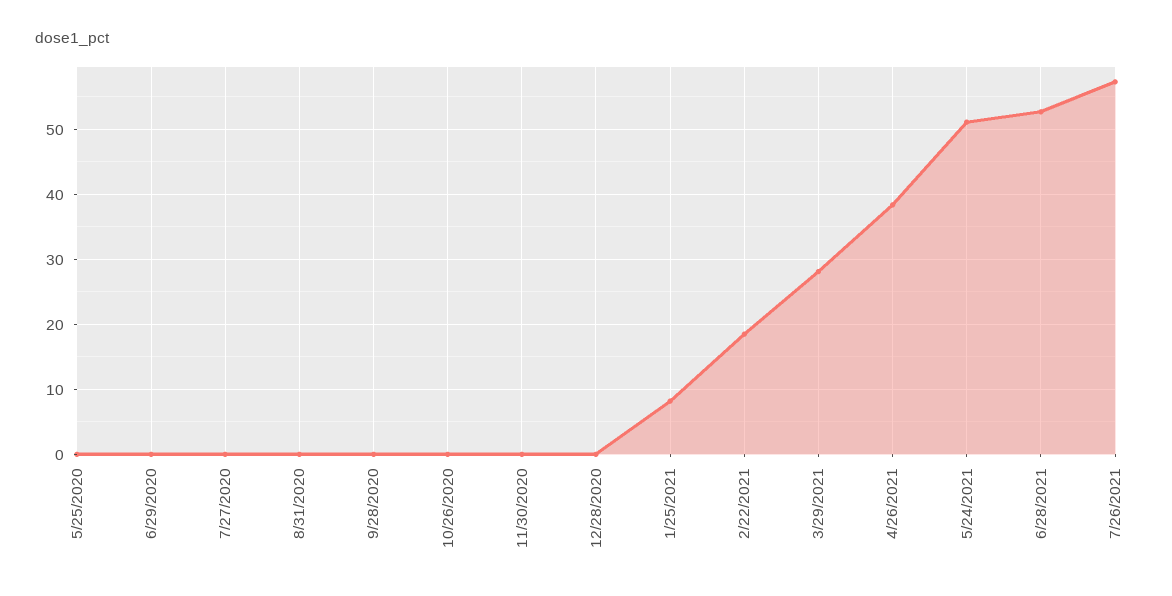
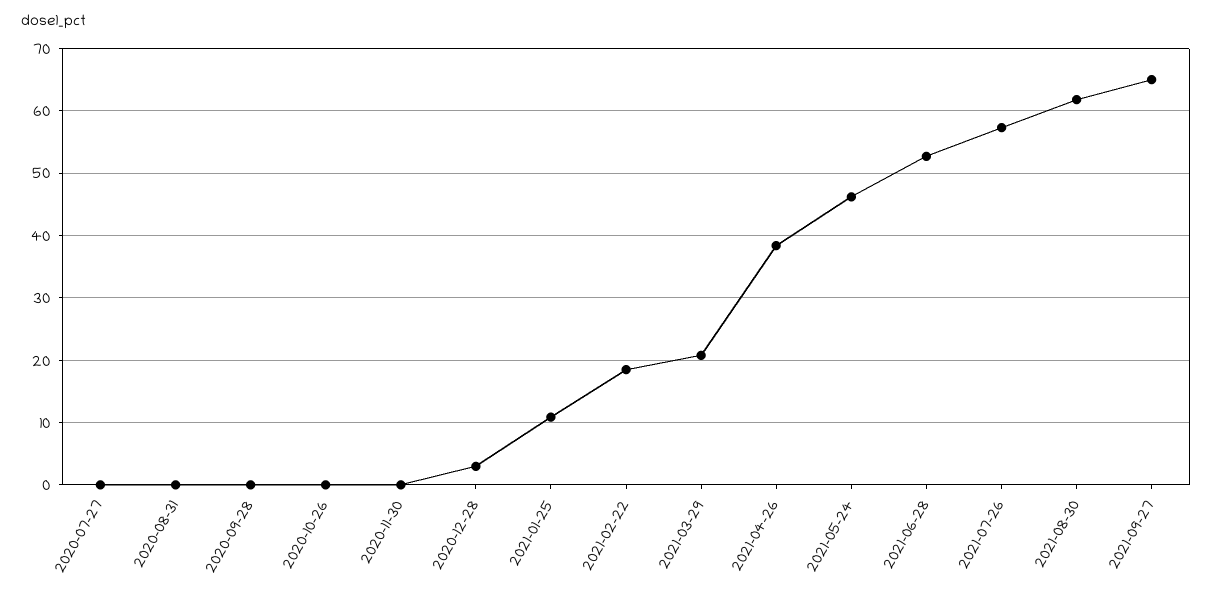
5/25/2020: 0 -> none
6/29/2020: 0 -> none
12/28/2020: 0 -> 3
1/25/2021: 8 -> 11
3/29/2021: 28 -> 21
5/24/2021: 51 -> 46
2021-08-30: none -> 62
2021-09-27: none -> 65

